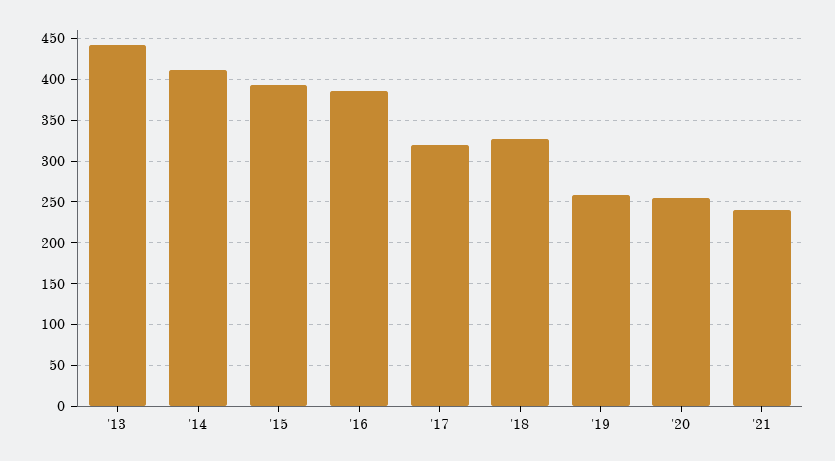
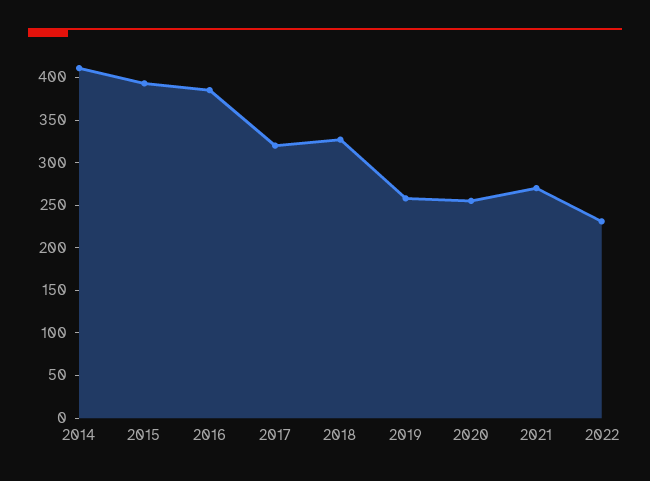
'13: 440 -> none
'21: 240 -> 270
2022: none -> 230

